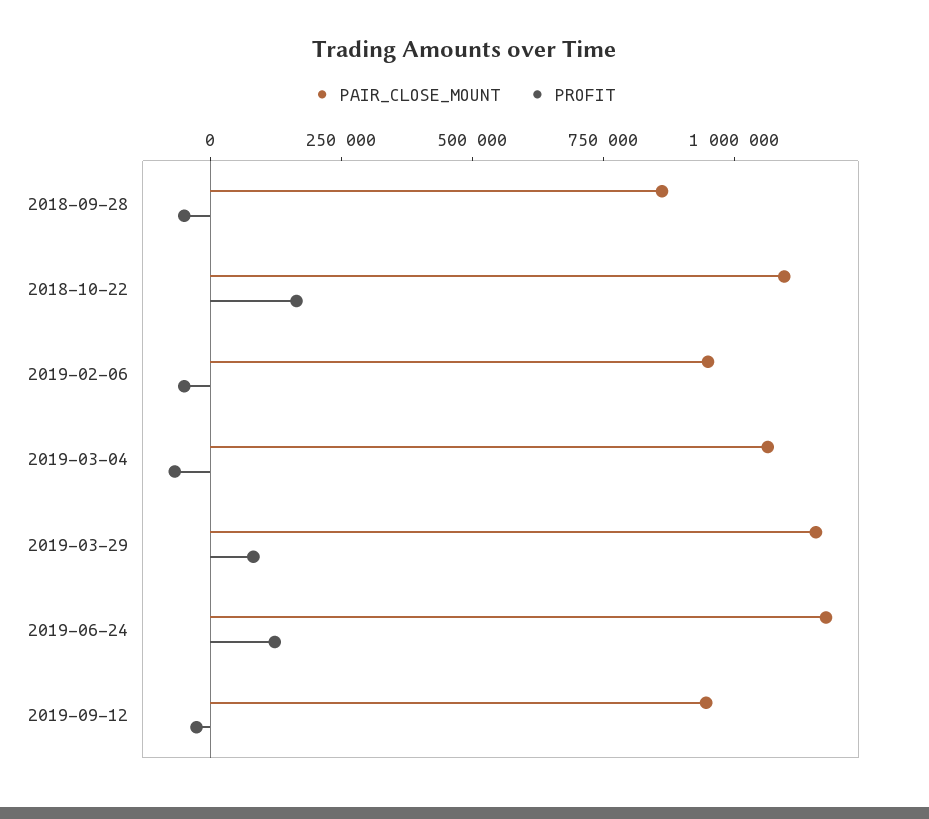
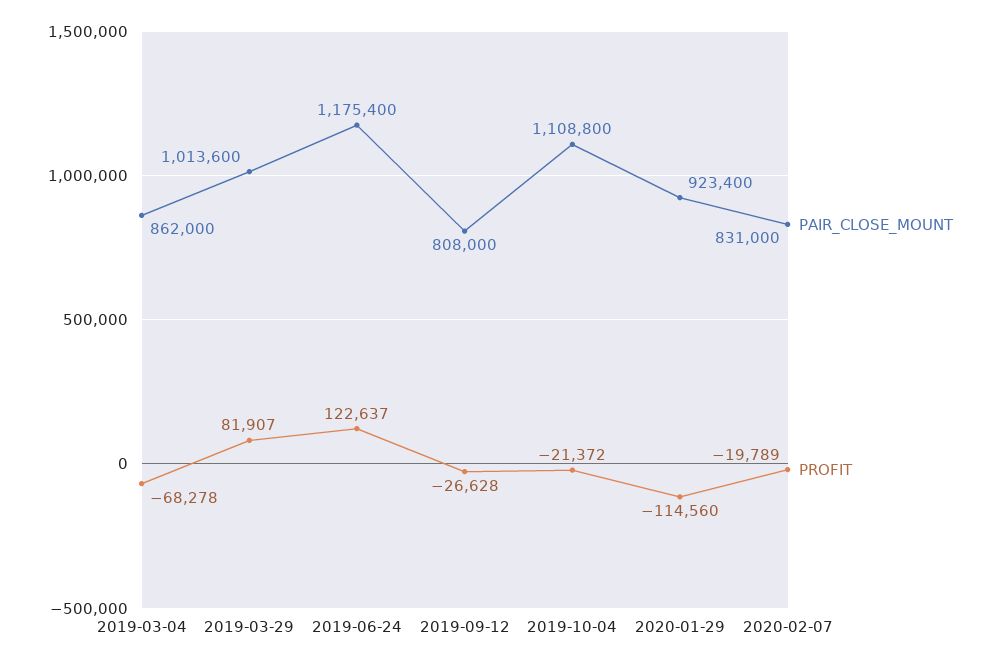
PAIR_CLOSE_MOUNT, 2018-09-28: 850000 -> none
PROFIT, 2018-09-28: -50000 -> none
PAIR_CLOSE_MOUNT, 2018-10-22: 1100000 -> none
PROFIT, 2018-10-22: 150000 -> none
PAIR_CLOSE_MOUNT, 2019-02-06: 950000 -> none
PROFIT, 2019-02-06: -50000 -> none
PAIR_CLOSE_MOUNT, 2019-03-04: 1050000 -> 862000
PAIR_CLOSE_MOUNT, 2019-03-29: 1150000 -> 1013600
PAIR_CLOSE_MOUNT, 2019-09-12: 950000 -> 808000
PAIR_CLOSE_MOUNT, 2019-10-04: none -> 1108800
PROFIT, 2019-10-04: none -> -21372
PAIR_CLOSE_MOUNT, 2020-01-29: none -> 923400
PROFIT, 2020-01-29: none -> -114560
PAIR_CLOSE_MOUNT, 2020-02-07: none -> 831000
PROFIT, 2020-02-07: none -> -19789

